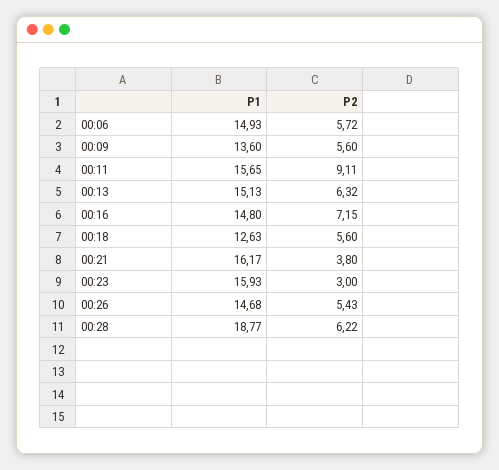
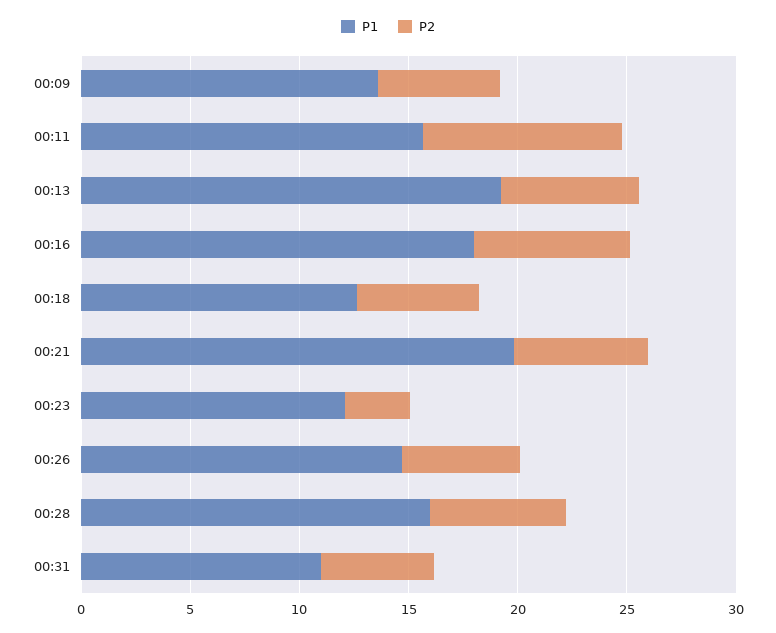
P1, 00:06: 14.93 -> none
P2, 00:06: 5.72 -> none
P1, 00:13: 15.13 -> 19
P1, 00:16: 14.8 -> 18
P1, 00:21: 16.17 -> 20
P2, 00:21: 3.8 -> 6
P1, 00:23: 15.93 -> 12
P1, 00:28: 18.77 -> 16
P1, 00:31: none -> 11
P2, 00:31: none -> 5

